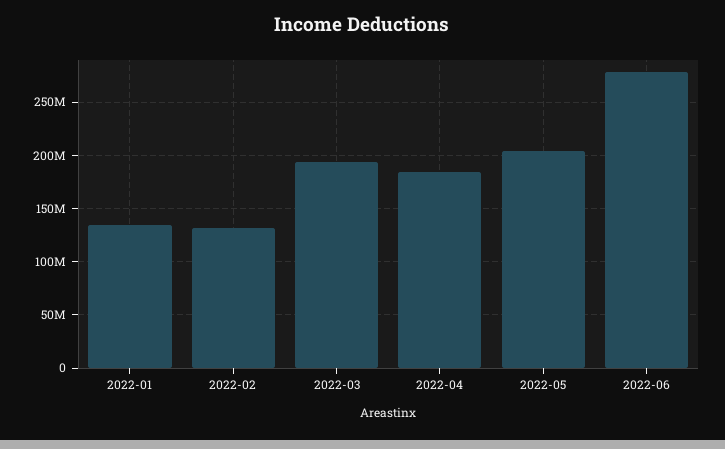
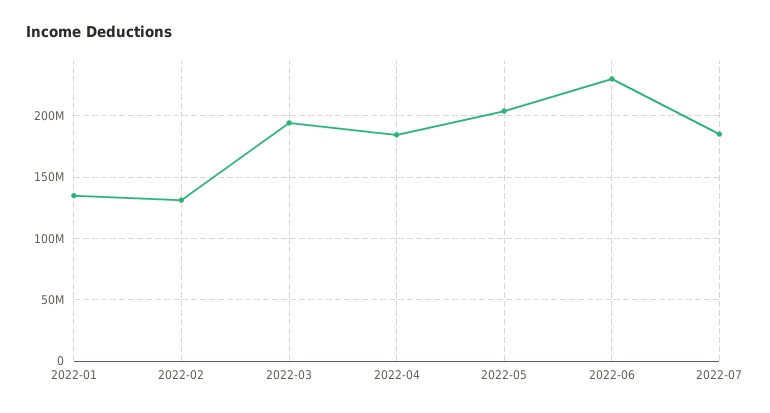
2022-06: 280000000 -> 230000000
2022-07: none -> 185000000

